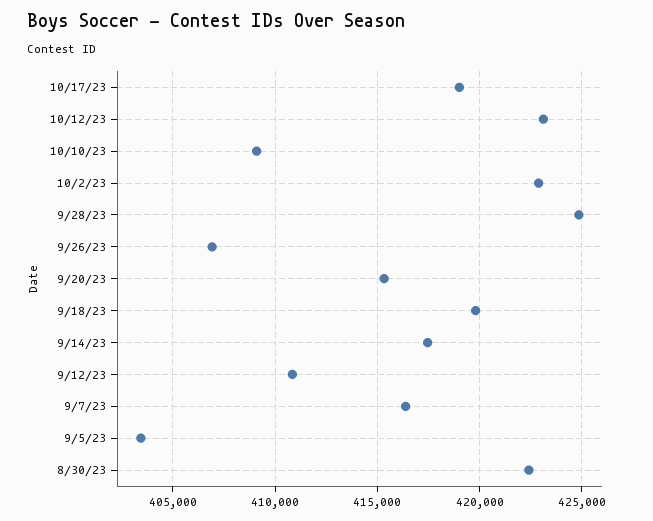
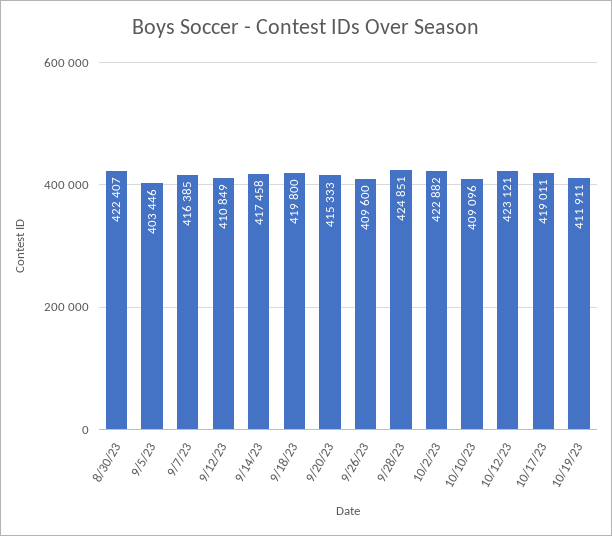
9/26/23: 407000 -> 409600
10/19/23: none -> 411911

